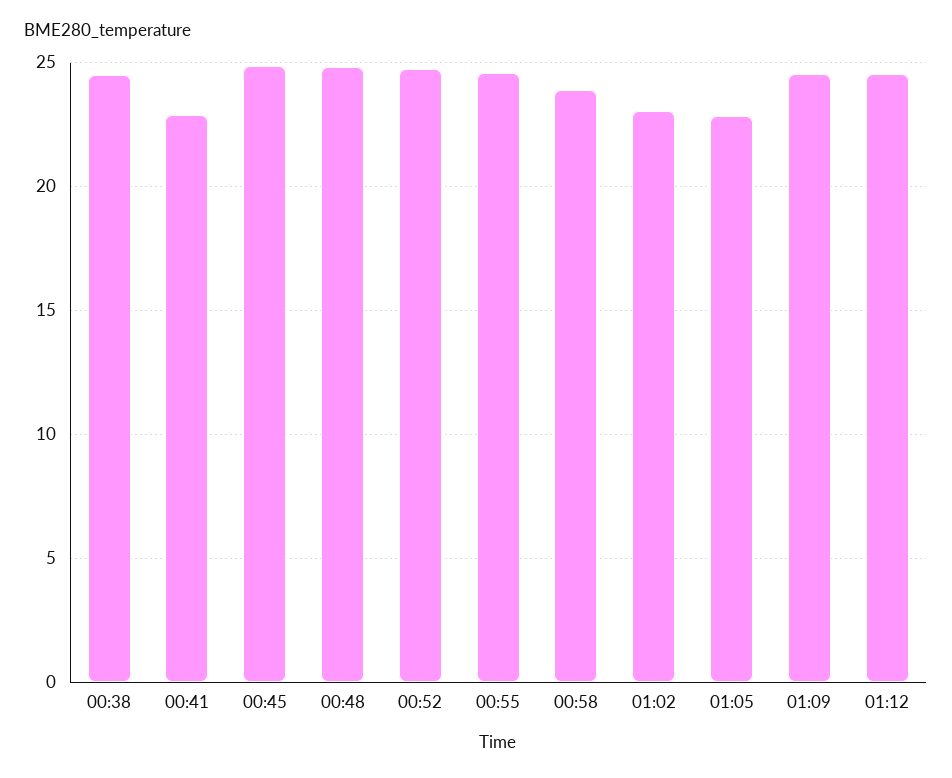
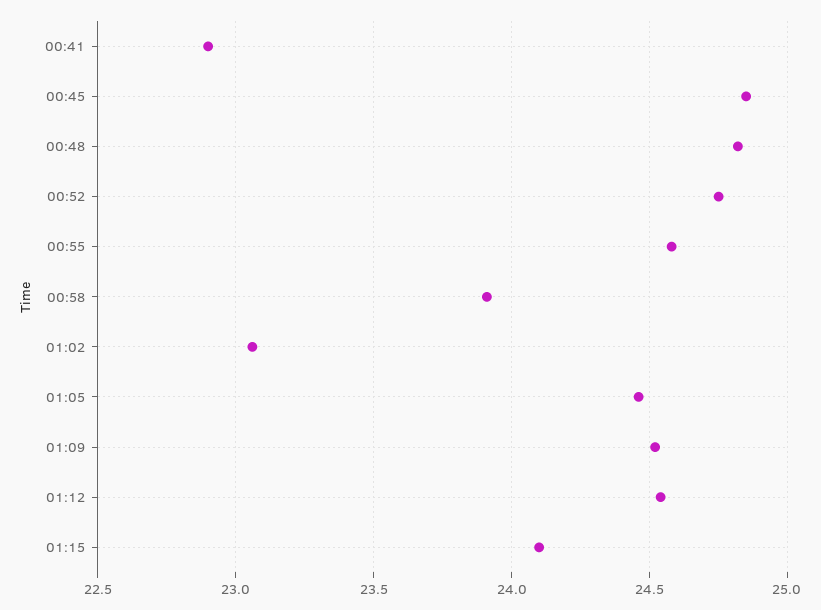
00:38: 24.5 -> none
01:05: 23 -> 24.45
01:15: none -> 24.1

